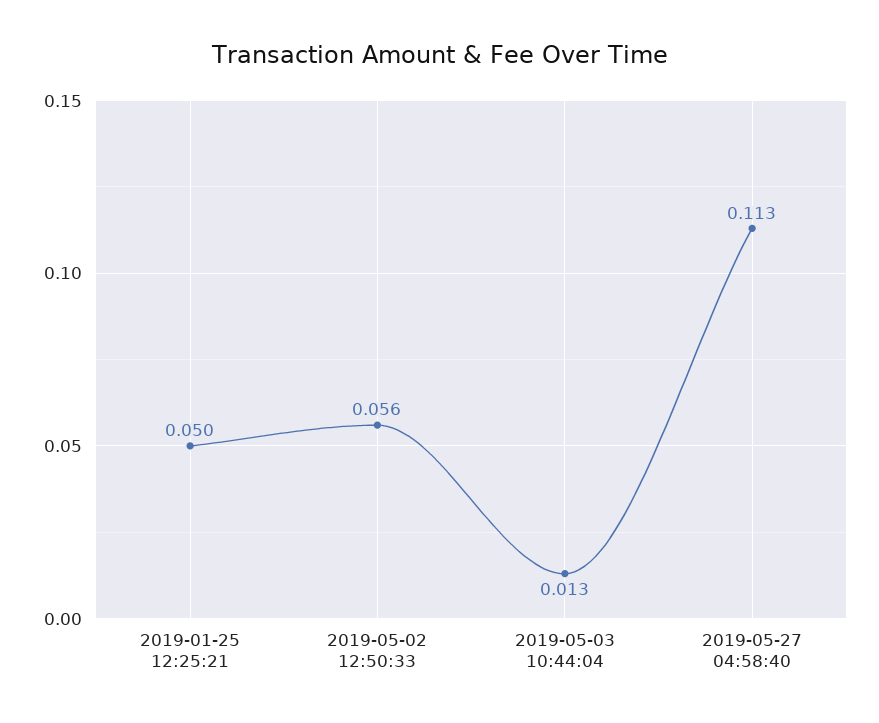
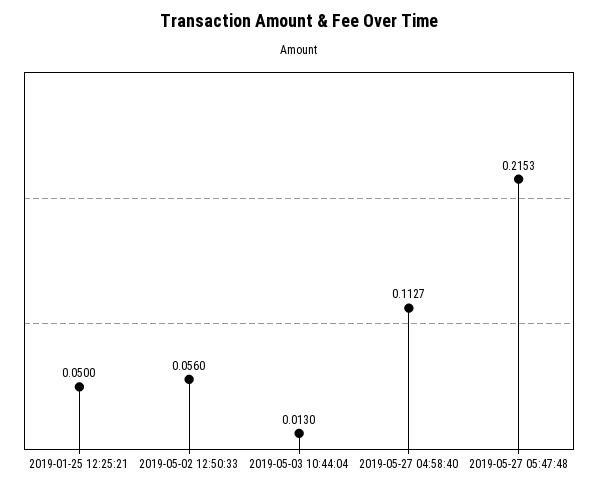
2019-05-27 05:47:48: none -> 0.2153

